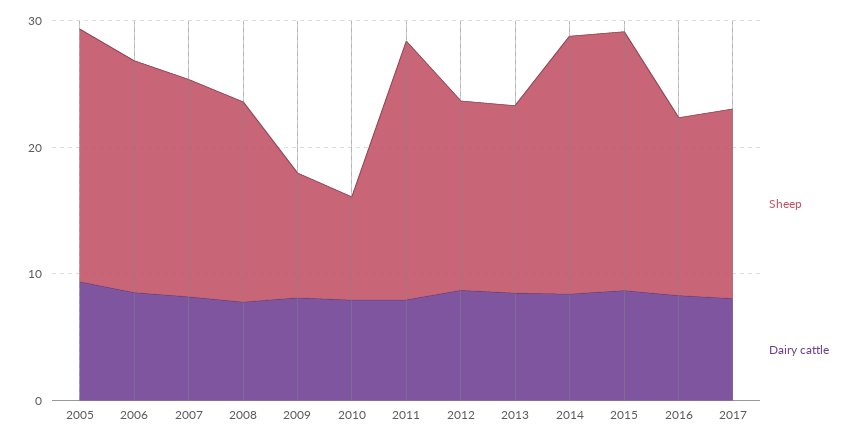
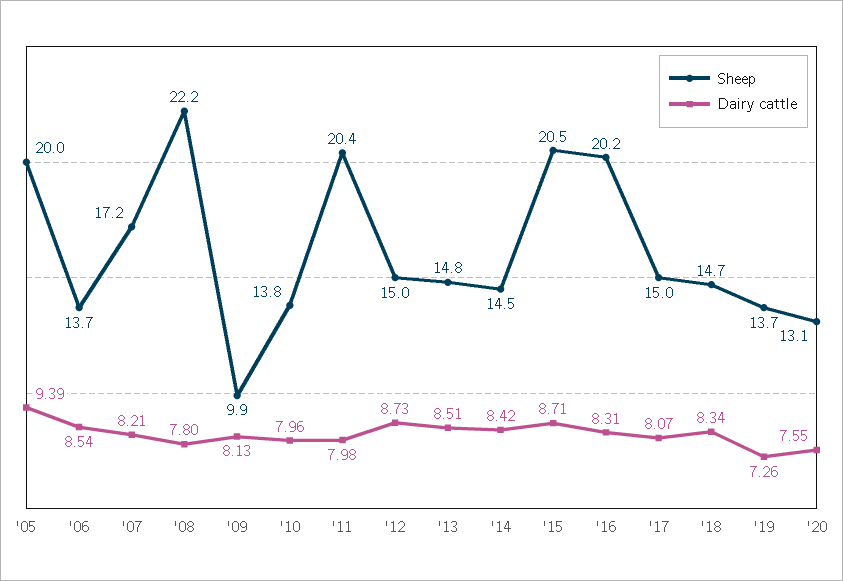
Sheep, 2006: 18 -> 13.7
Sheep, 2008: 16 -> 22.2
Sheep, 2010: 8 -> 13.8
Sheep, 2014: 20 -> 14.5
Sheep, 2016: 14 -> 20.2
Sheep, '18: none -> 14.7
Dairy cattle, '18: none -> 8.34
Sheep, '19: none -> 13.7
Dairy cattle, '19: none -> 7.26
Sheep, '20: none -> 13.1
Dairy cattle, '20: none -> 7.55

